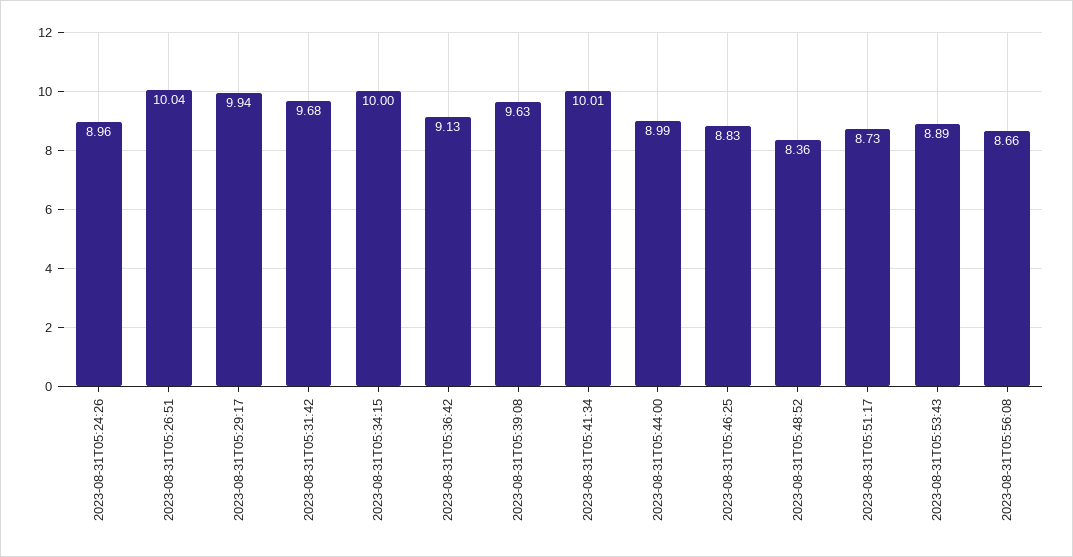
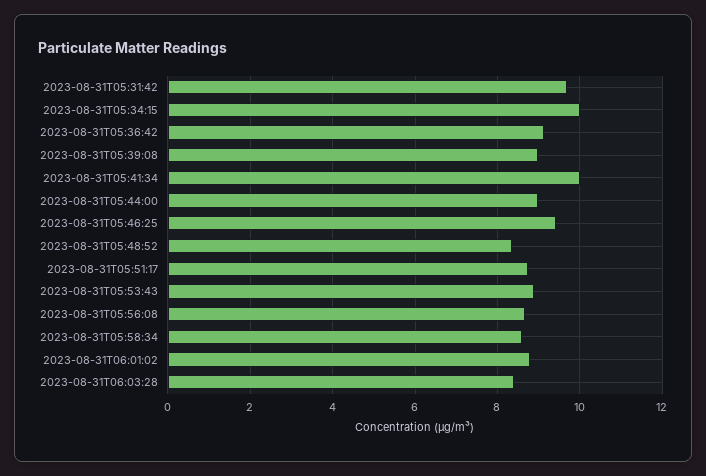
2023-08-31T05:24:26: 8.96 -> none
2023-08-31T05:26:51: 10.04 -> none
2023-08-31T05:29:17: 9.94 -> none
2023-08-31T05:39:08: 9.63 -> 9
2023-08-31T05:46:25: 8.83 -> 9.4
2023-08-31T05:58:34: none -> 8.6
2023-08-31T06:01:02: none -> 8.8
2023-08-31T06:03:28: none -> 8.4

